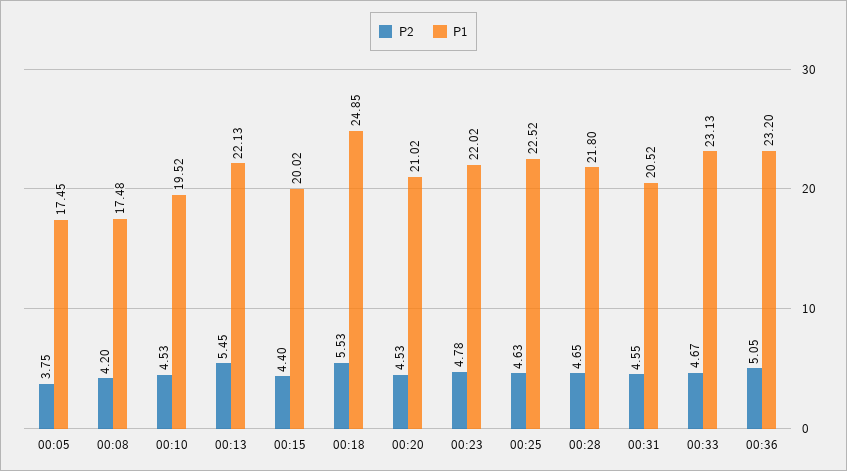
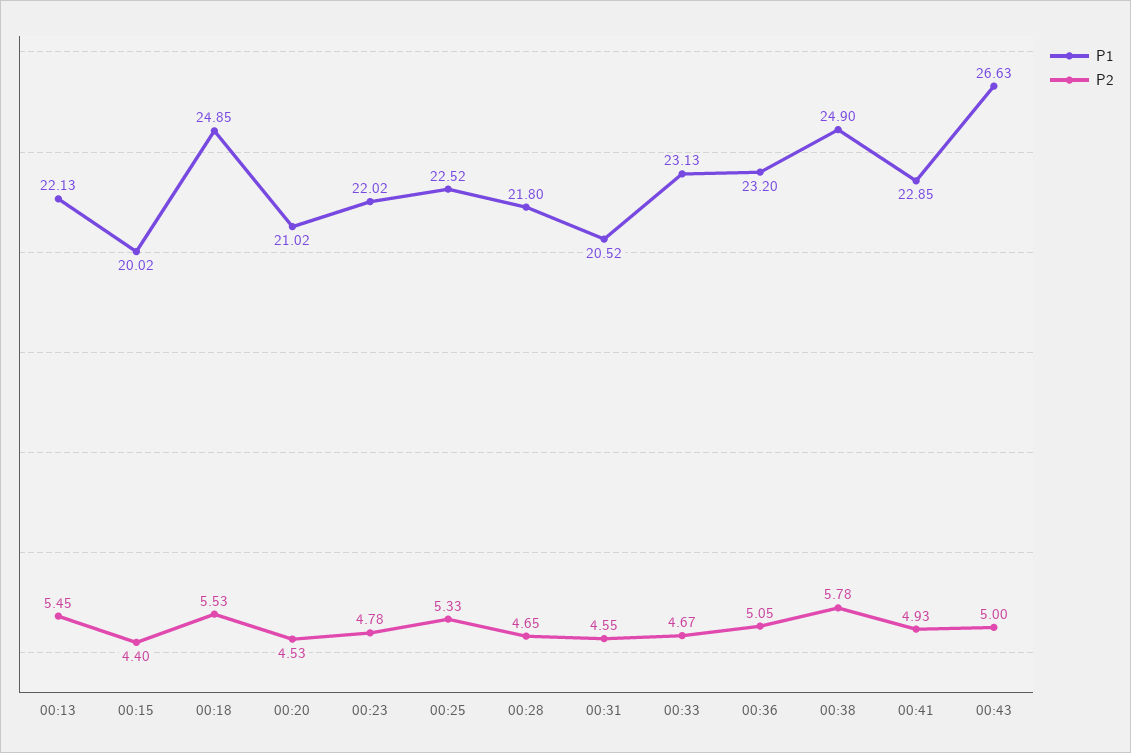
P2, 00:05: 3.75 -> none
P1, 00:05: 17.45 -> none
P2, 00:08: 4.2 -> none
P1, 00:08: 17.48 -> none
P2, 00:10: 4.53 -> none
P1, 00:10: 19.52 -> none
P2, 00:25: 4.63 -> 5.33
P1, 00:38: none -> 24.9
P2, 00:38: none -> 5.78
P1, 00:41: none -> 22.85
P2, 00:41: none -> 4.93
P1, 00:43: none -> 26.63
P2, 00:43: none -> 5

